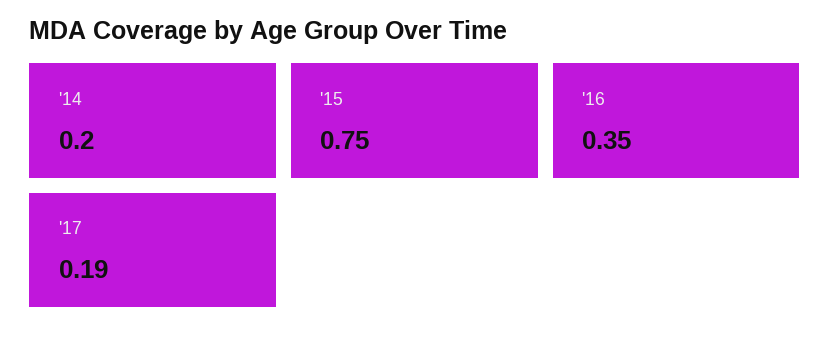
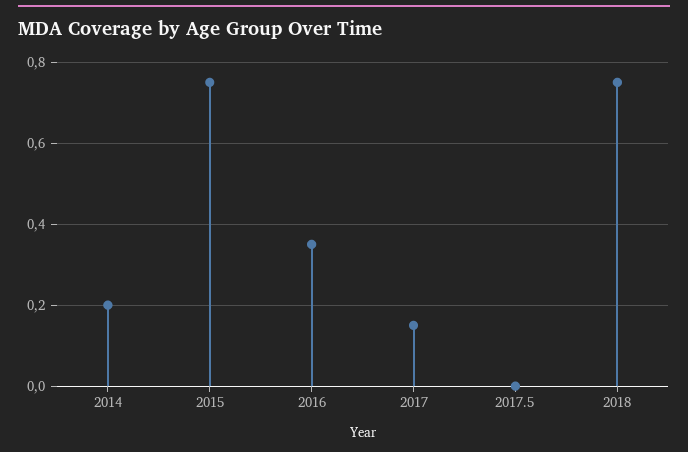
'17: 0.19 -> 0.15
2017.5: none -> 0
2018: none -> 0.75

